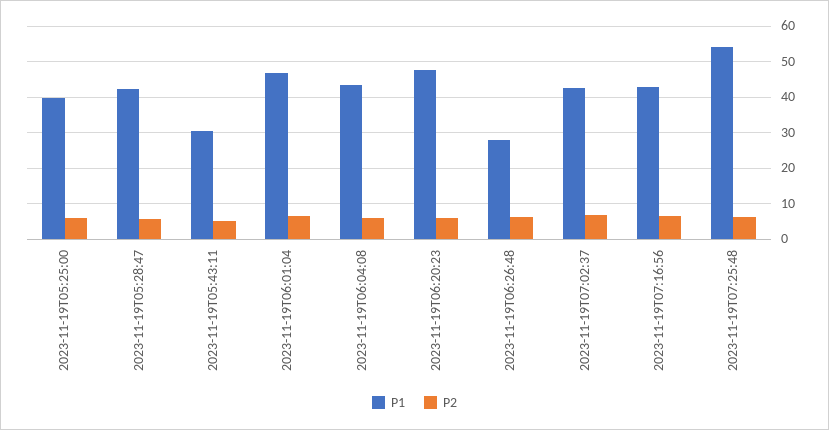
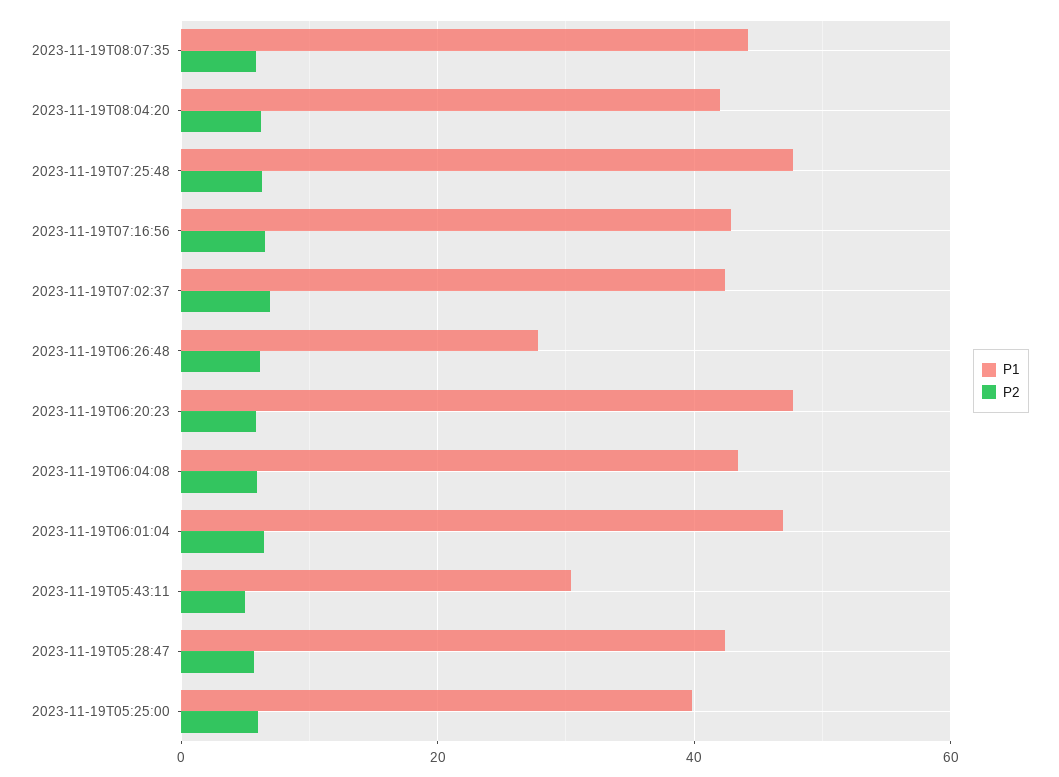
P1, 2023-11-19T07:25:48: 54 -> 48
P1, 2023-11-19T08:07:35: none -> 44
P2, 2023-11-19T08:07:35: none -> 6
P1, 2023-11-19T08:04:20: none -> 42
P2, 2023-11-19T08:04:20: none -> 6

